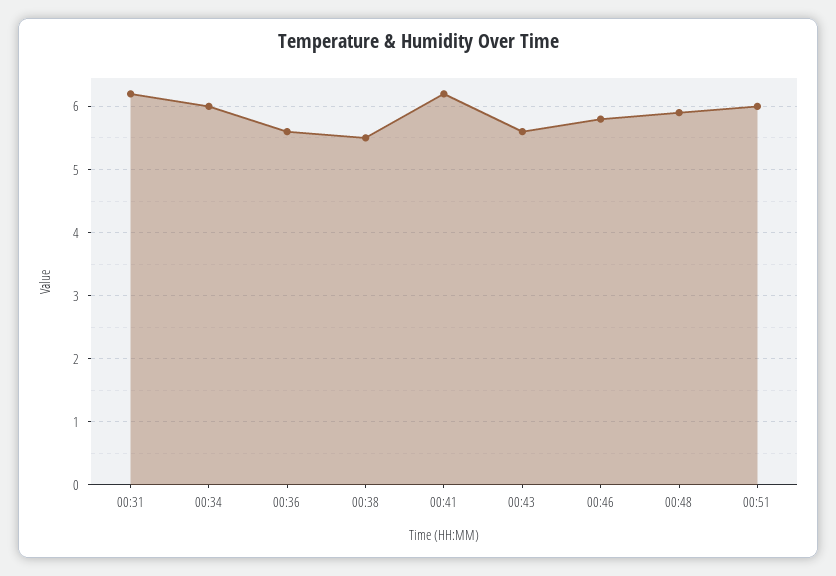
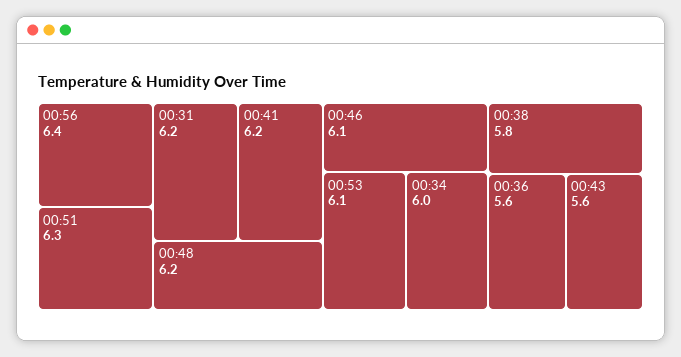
00:38: 5.5 -> 5.8
00:46: 5.8 -> 6.1
00:48: 5.9 -> 6.2
00:51: 6 -> 6.3
00:56: none -> 6.4
00:53: none -> 6.1

